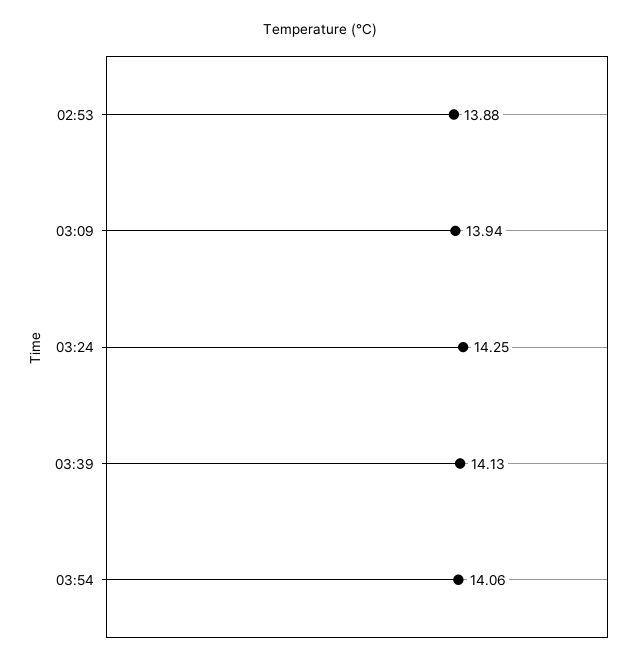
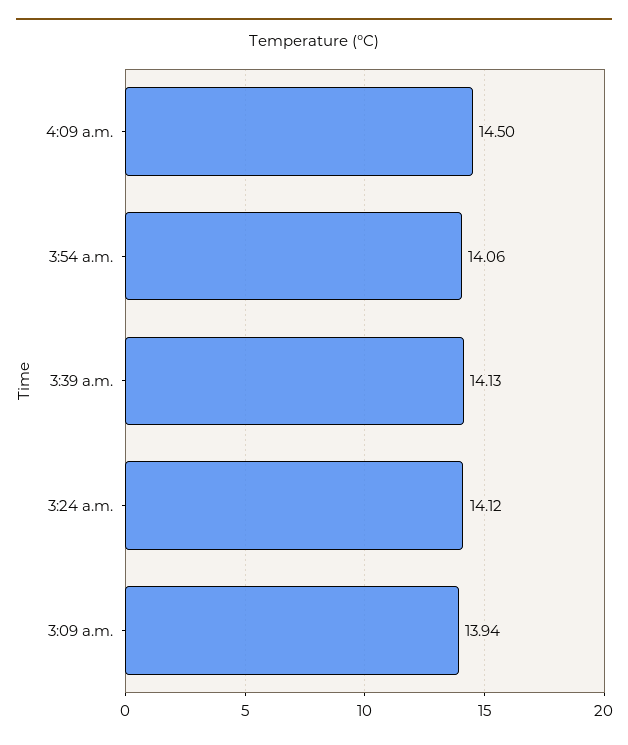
02:53: 13.88 -> none
03:24: 14.25 -> 14.12
4:09 a.m.: none -> 14.5

